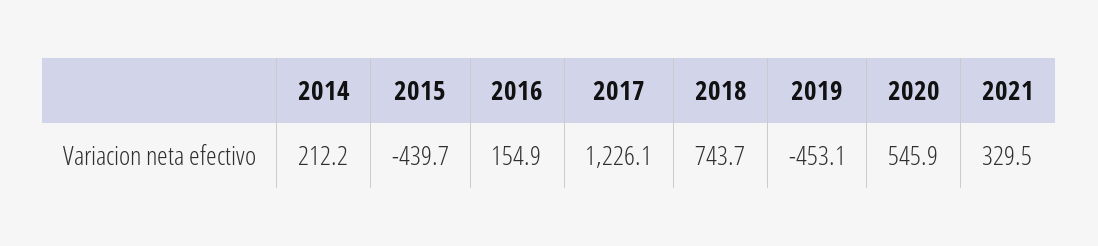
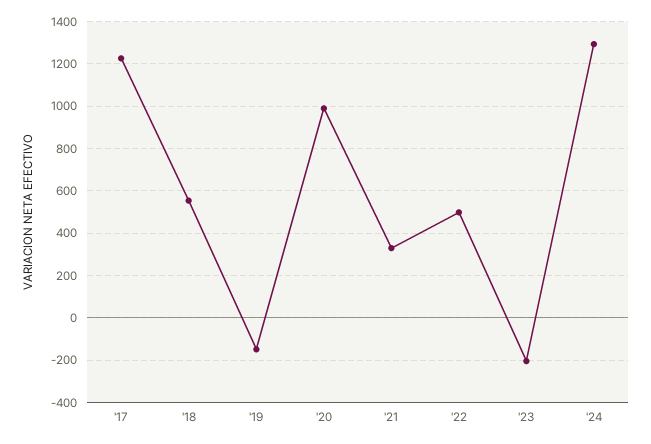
2014: 212.2 -> none
2015: -439.7 -> none
2016: 154.9 -> none
2018: 743.7 -> 550
2019: -453.1 -> -150
2020: 545.9 -> 1000
'22: none -> 500
'23: none -> -200
'24: none -> 1300

